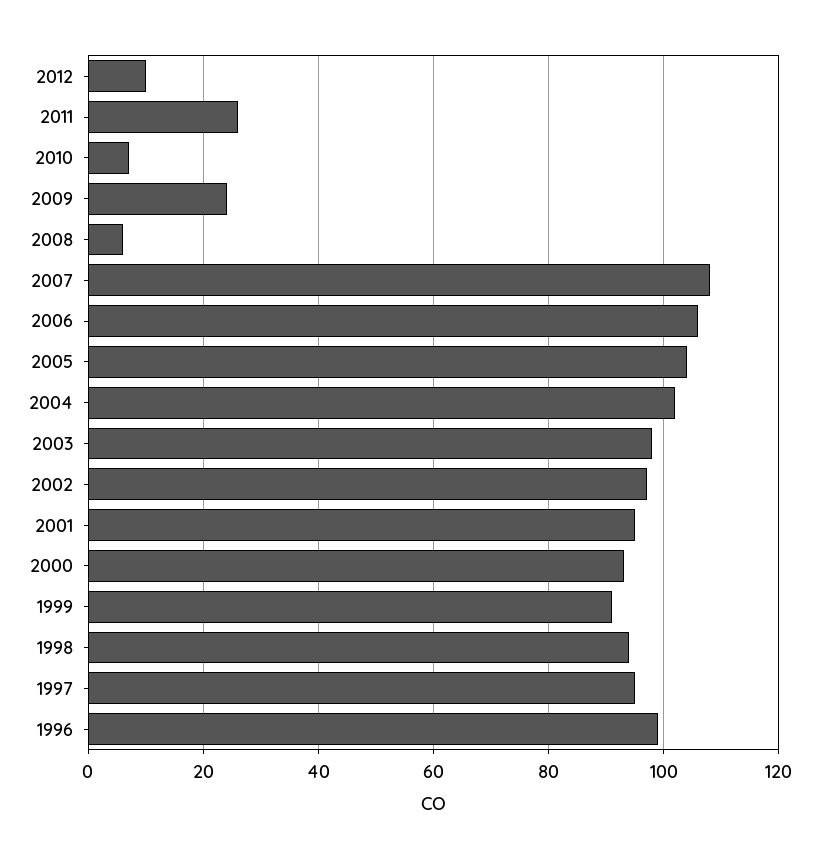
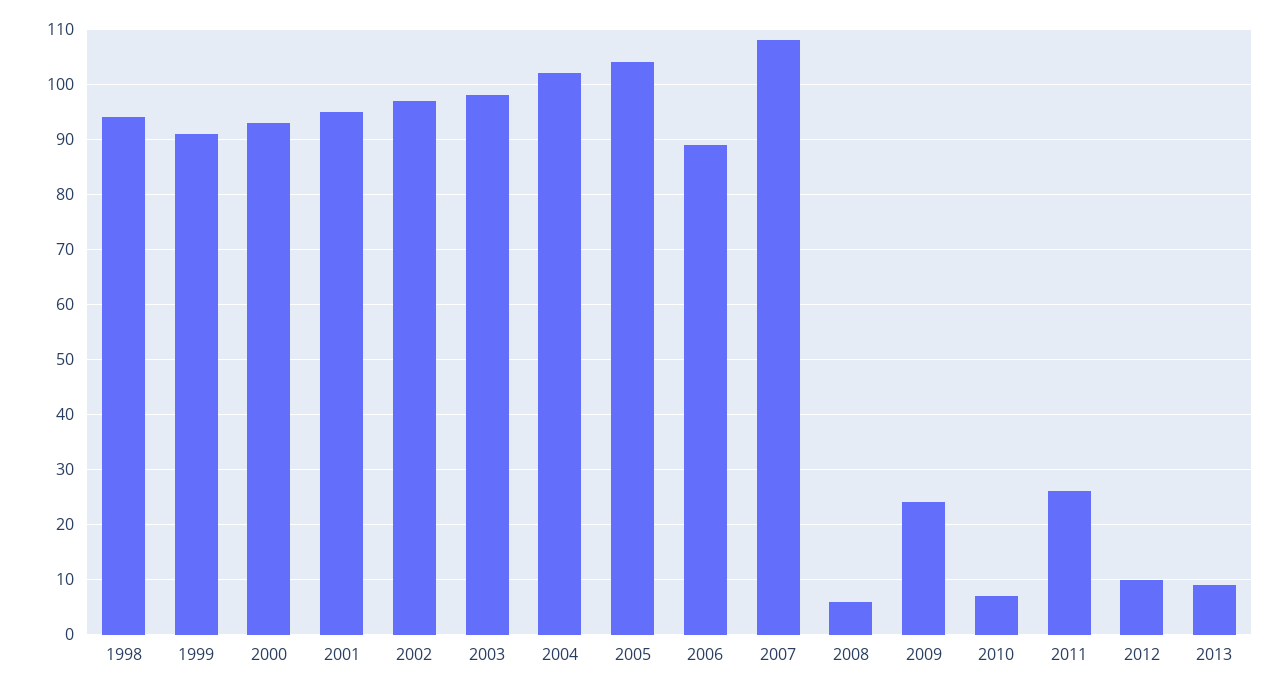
2006: 105 -> 90
1997: 95 -> none
1996: 100 -> none
2013: none -> 10

